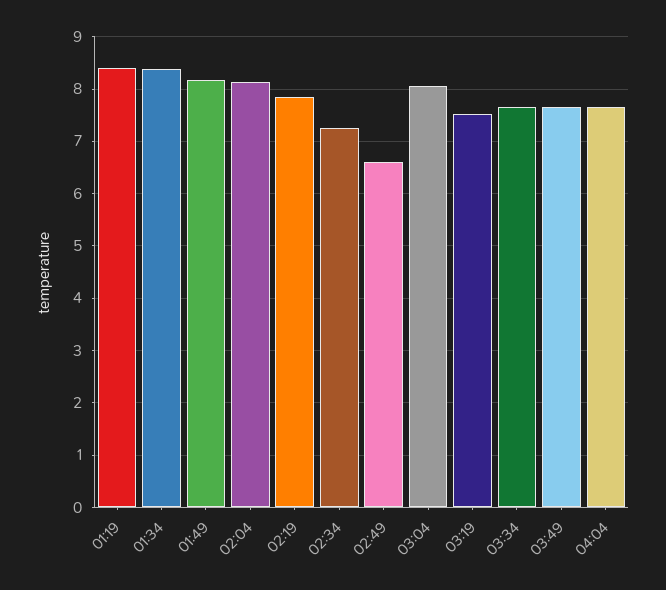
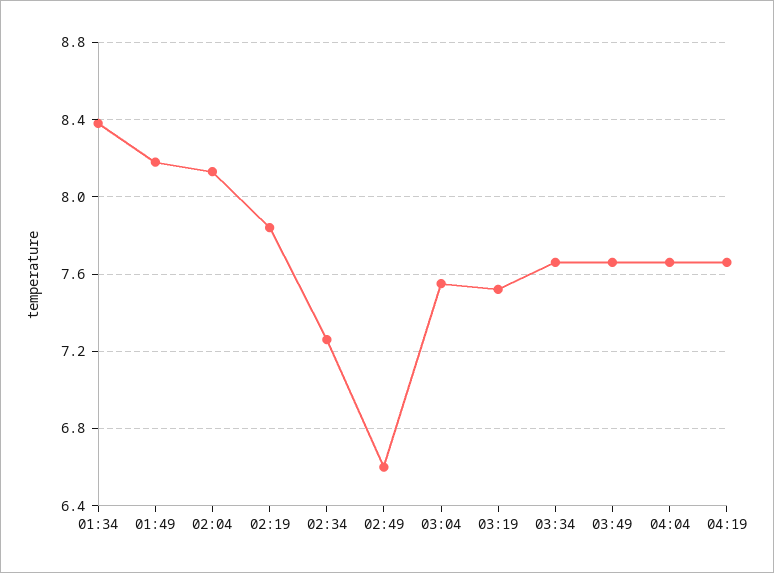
01:19: 8.4 -> none
03:04: 8 -> 7.55
04:19: none -> 7.65

